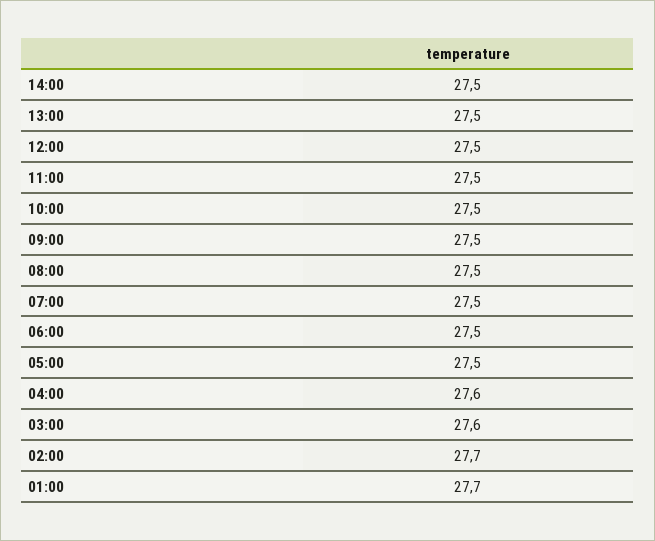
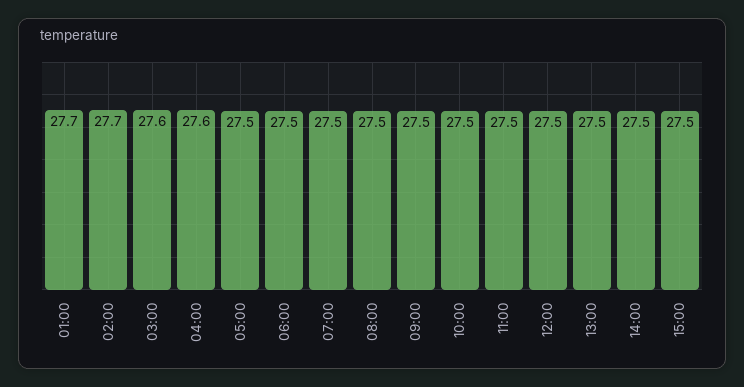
15:00: none -> 27.5

